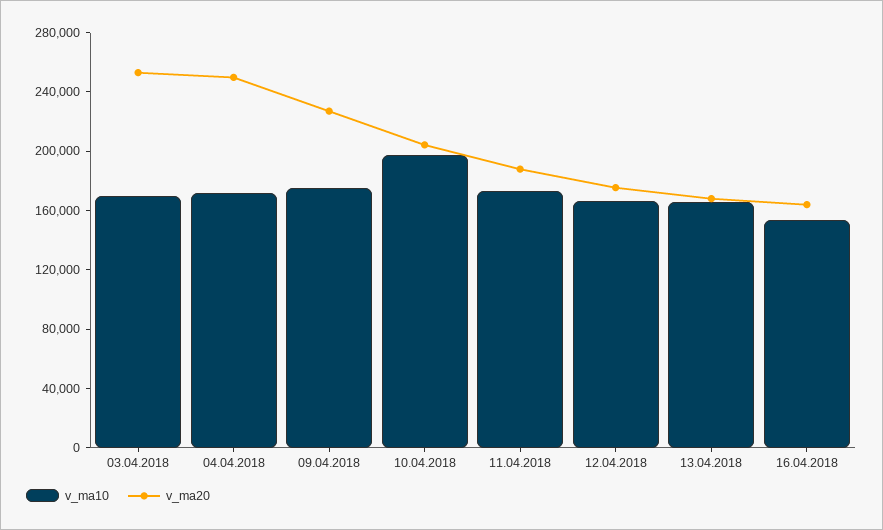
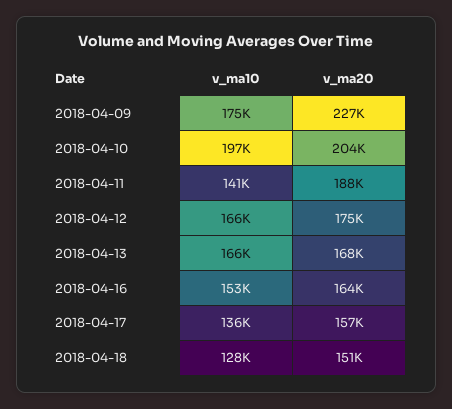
v_ma10, 03.04.2018: 170000 -> none
v_ma20, 03.04.2018: 250000 -> none
v_ma10, 04.04.2018: 170000 -> none
v_ma20, 04.04.2018: 250000 -> none
v_ma10, 11.04.2018: 170000 -> 141000
v_ma10, 2018-04-17: none -> 136000
v_ma20, 2018-04-17: none -> 157000
v_ma10, 2018-04-18: none -> 128000
v_ma20, 2018-04-18: none -> 151000

